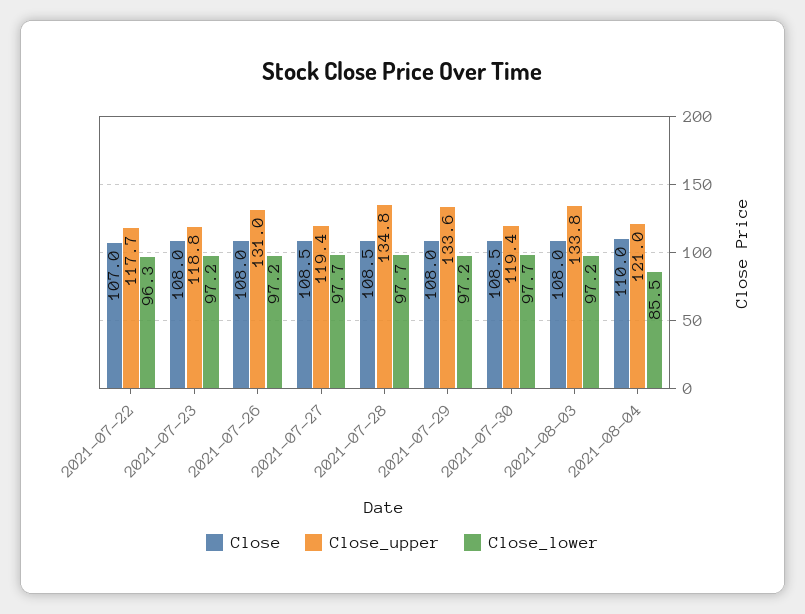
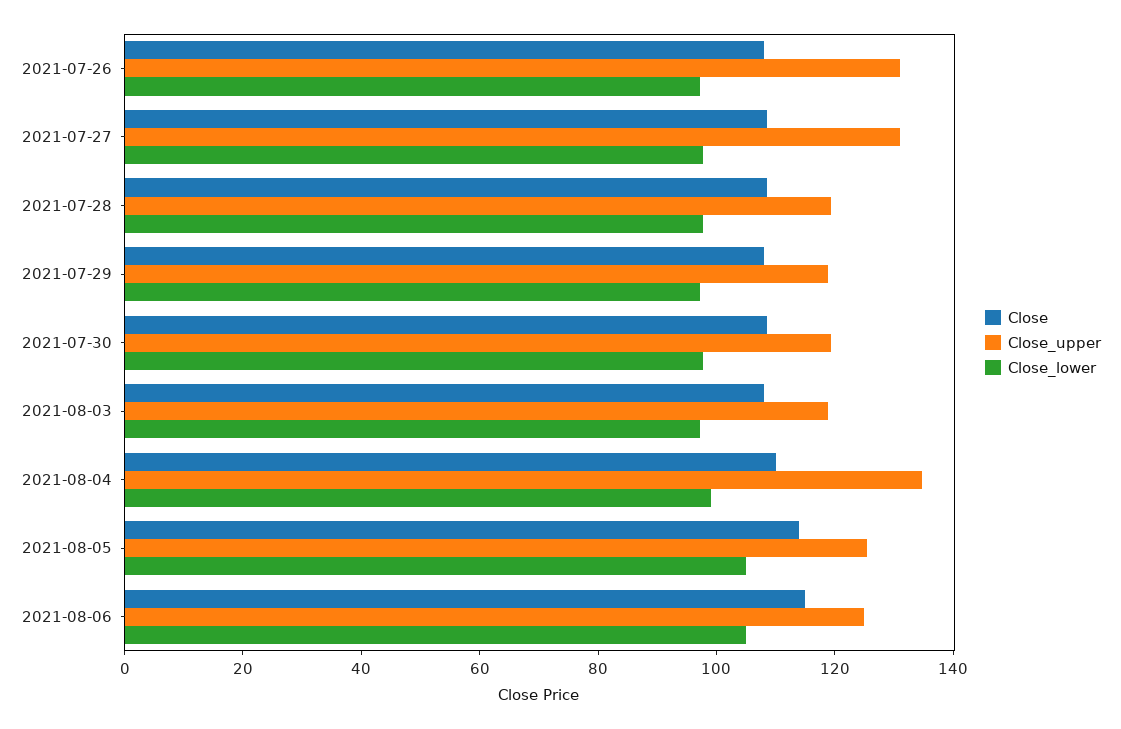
Close, 2021-07-22: 107 -> none
Close_upper, 2021-07-22: 117.7 -> none
Close_lower, 2021-07-22: 96.3 -> none
Close, 2021-07-23: 108 -> none
Close_upper, 2021-07-23: 118.8 -> none
Close_lower, 2021-07-23: 97.2 -> none
Close_upper, 2021-07-27: 119.4 -> 130
Close_upper, 2021-07-28: 134.8 -> 120
Close_upper, 2021-07-29: 133.6 -> 120
Close_upper, 2021-08-03: 133.8 -> 120
Close_upper, 2021-08-04: 121 -> 135
Close_lower, 2021-08-04: 85.5 -> 100
Close, 2021-08-05: none -> 115
Close_upper, 2021-08-05: none -> 125
Close_lower, 2021-08-05: none -> 105
Close, 2021-08-06: none -> 115
Close_upper, 2021-08-06: none -> 125
Close_lower, 2021-08-06: none -> 105

